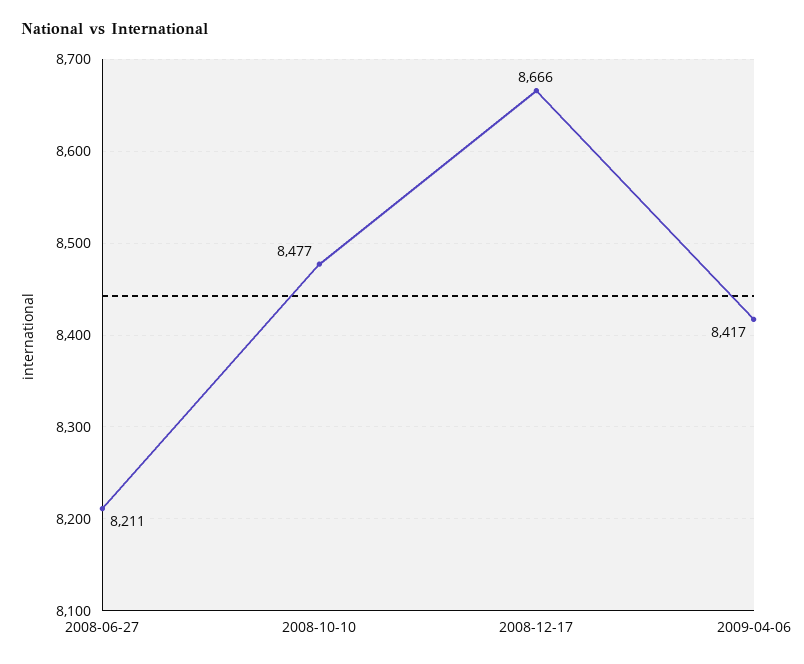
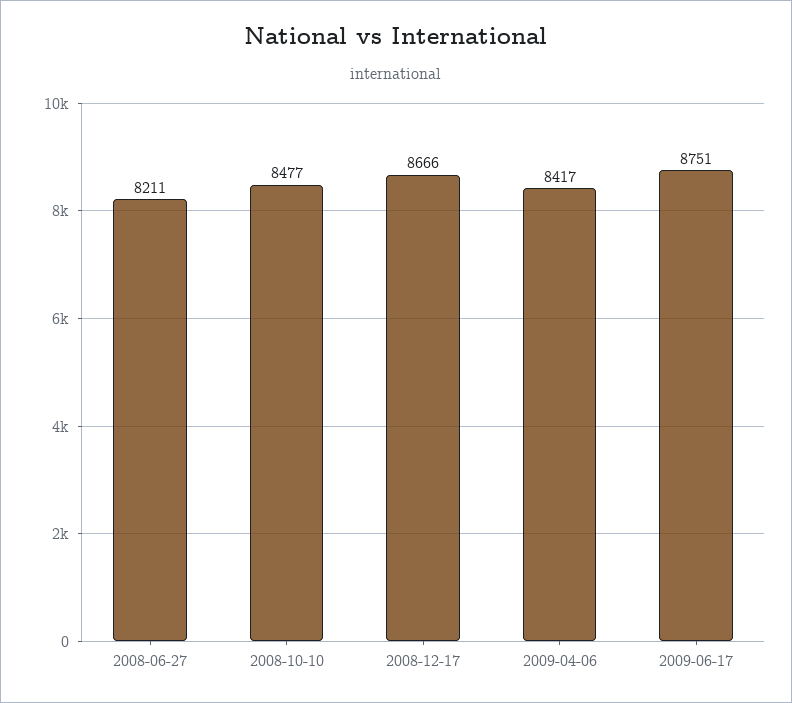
2009-06-17: none -> 8751

